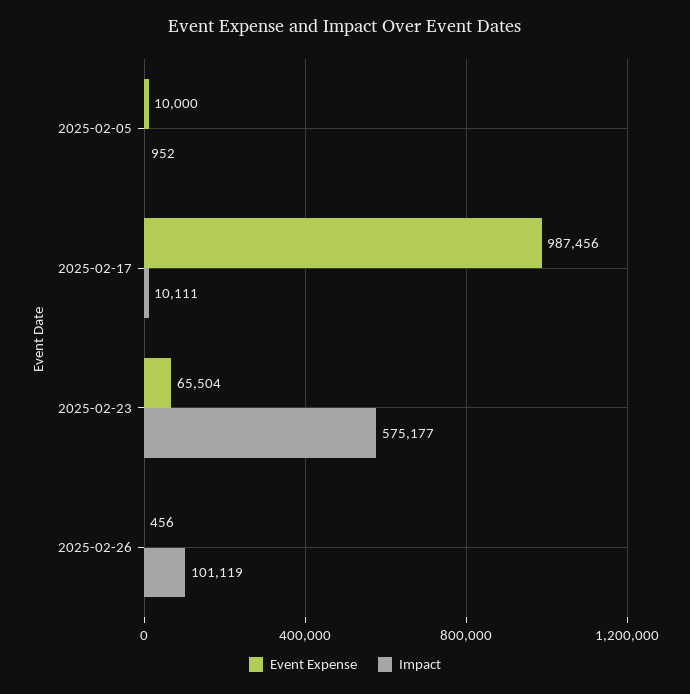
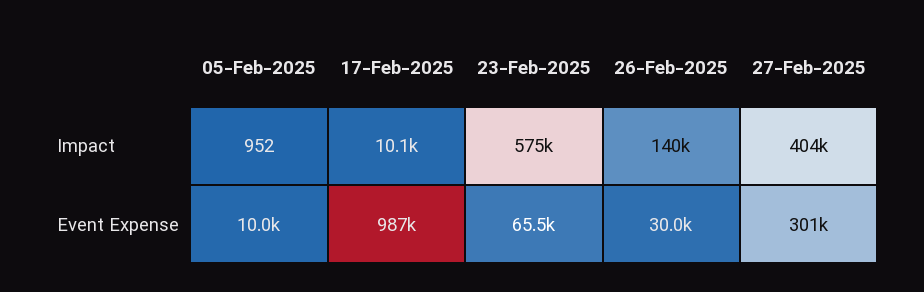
Event Expense, 2025-02-26: 456 -> 30000
Impact, 2025-02-26: 101119 -> 140000
Impact, 27-Feb-2025: none -> 404000
Event Expense, 27-Feb-2025: none -> 301000

